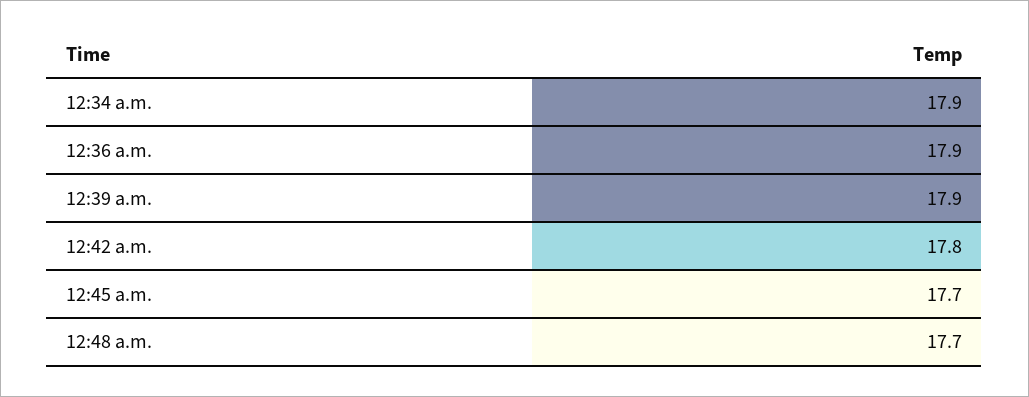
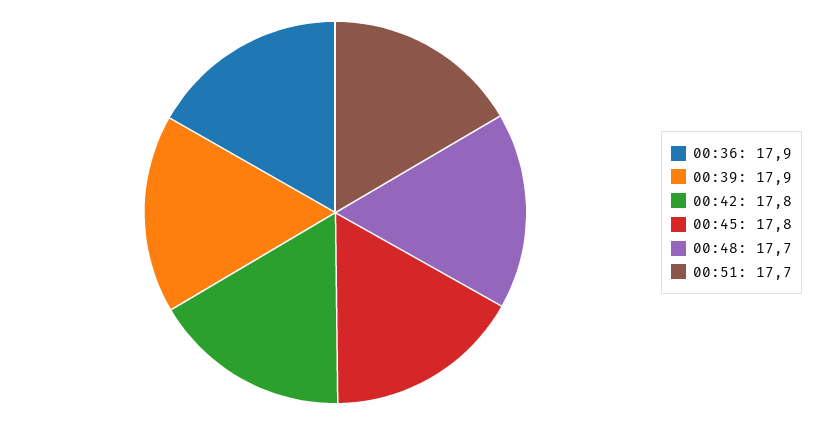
12:34 a.m.: 17.9 -> none
12:45 a.m.: 17.7 -> 17.8
00:51: none -> 17.7

